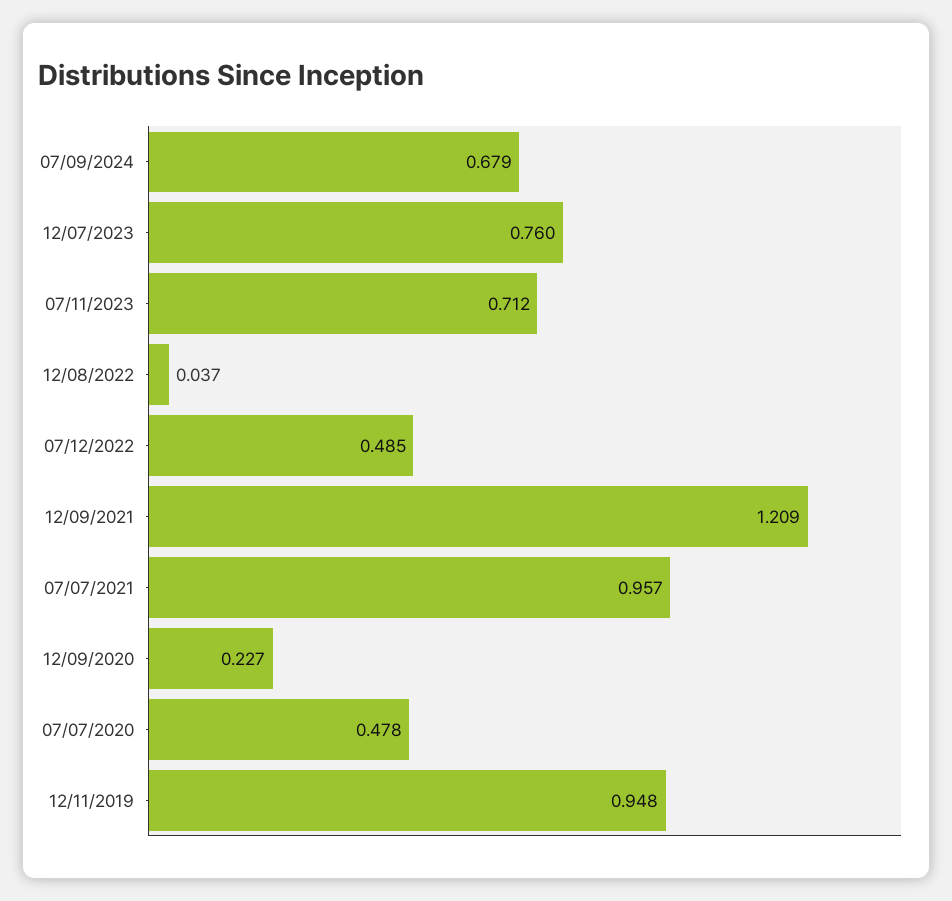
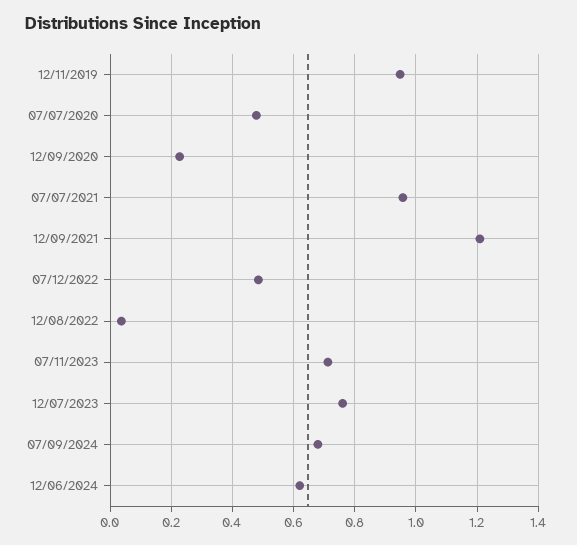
12/06/2024: none -> 0.62

